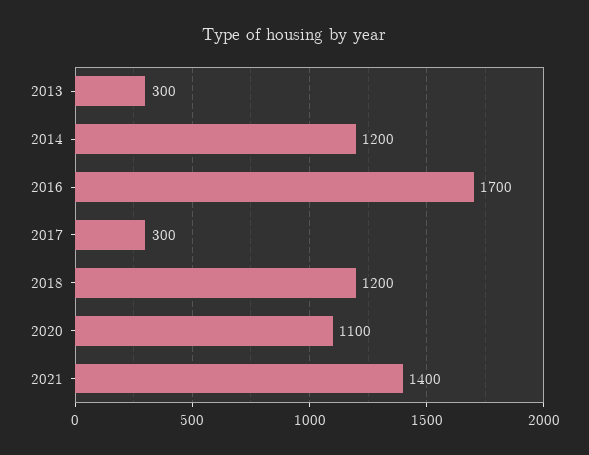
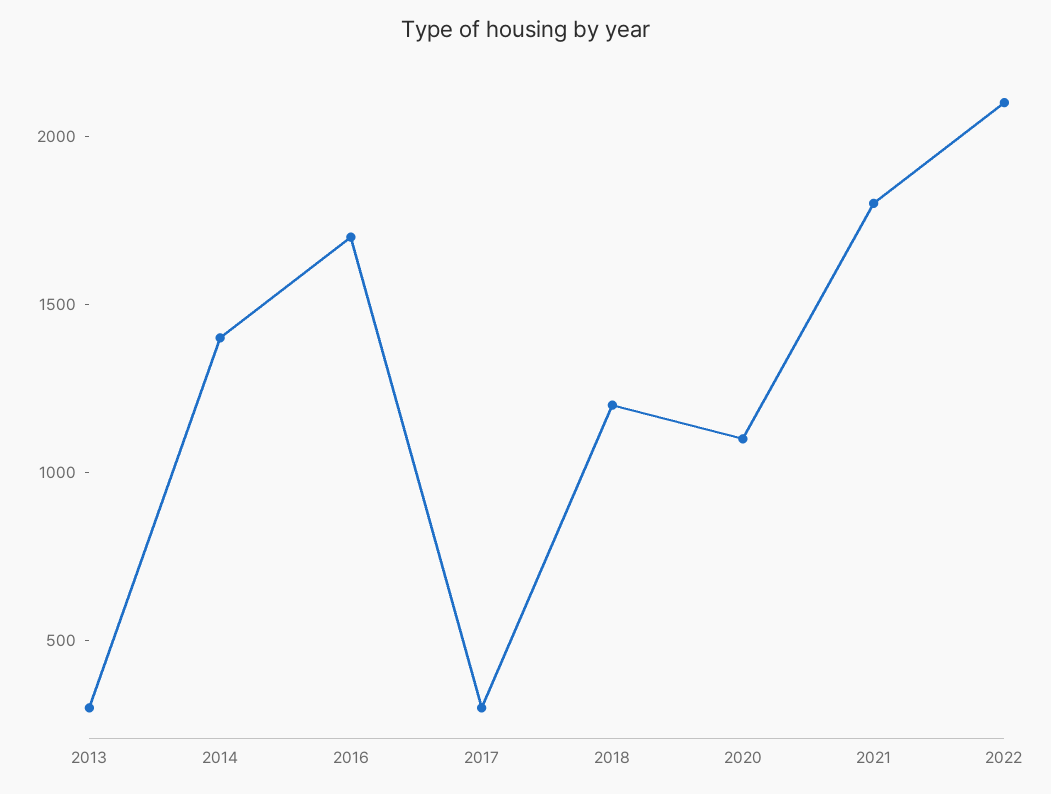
2014: 1200 -> 1400
2021: 1400 -> 1800
2022: none -> 2100

